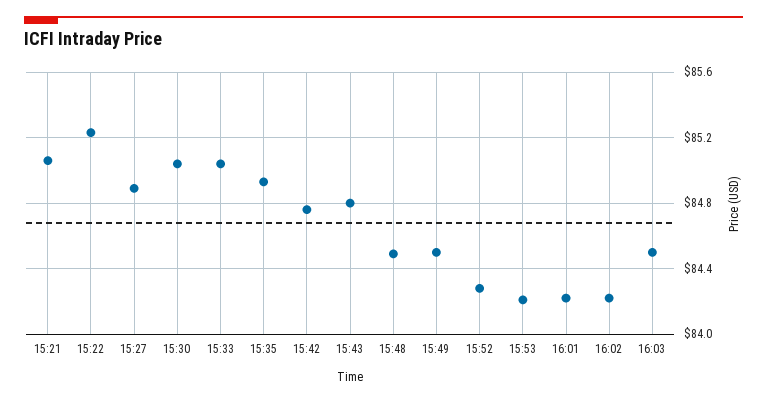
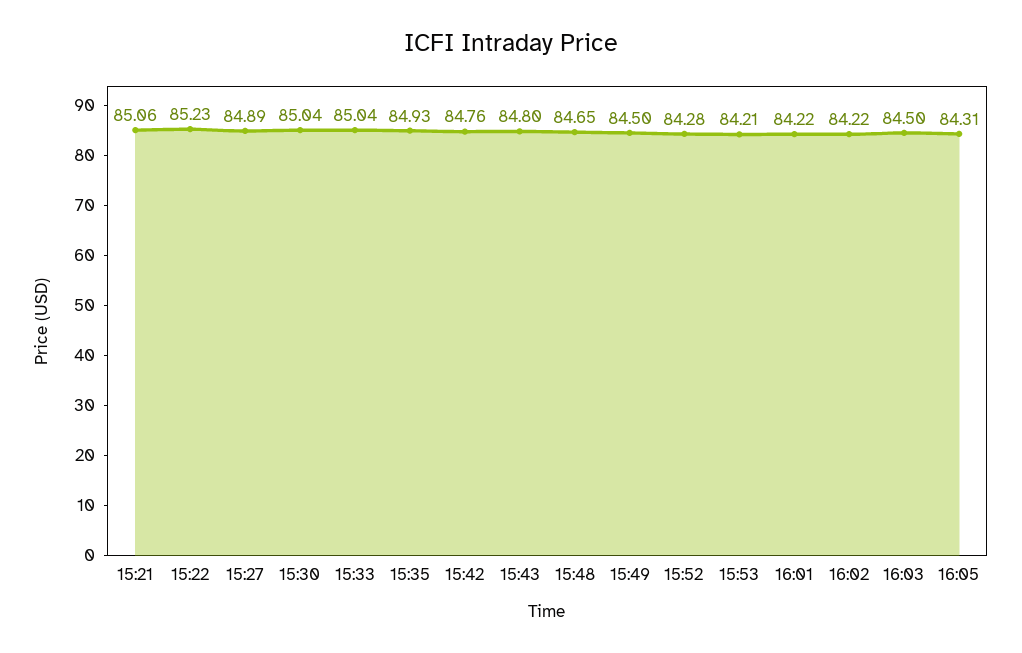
15:48: 84.5 -> 84.65
16:05: none -> 84.31

